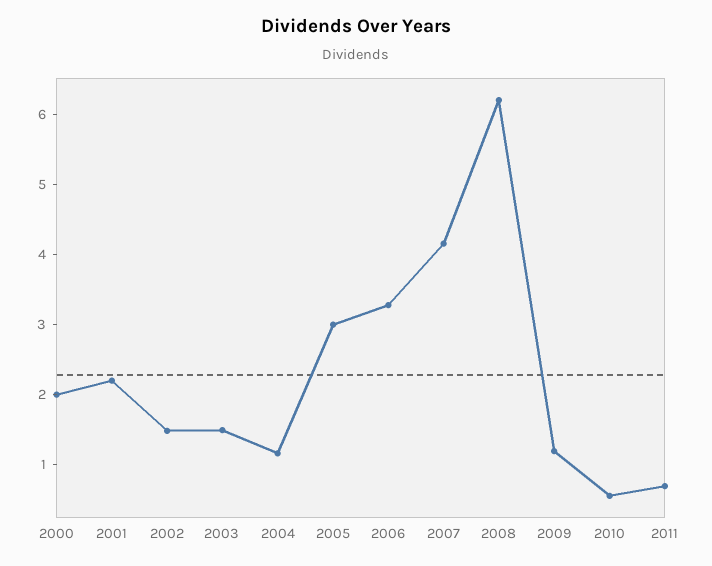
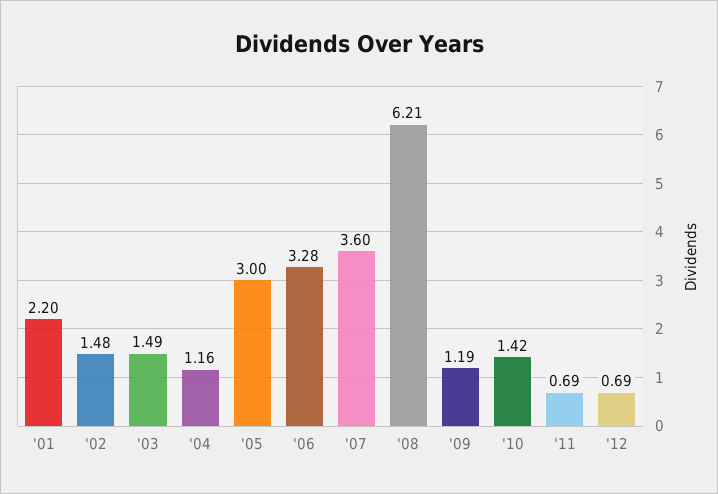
2000: 2 -> none
2007: 4.2 -> 3.6
2010: 0.6 -> 1.42
'12: none -> 0.69

